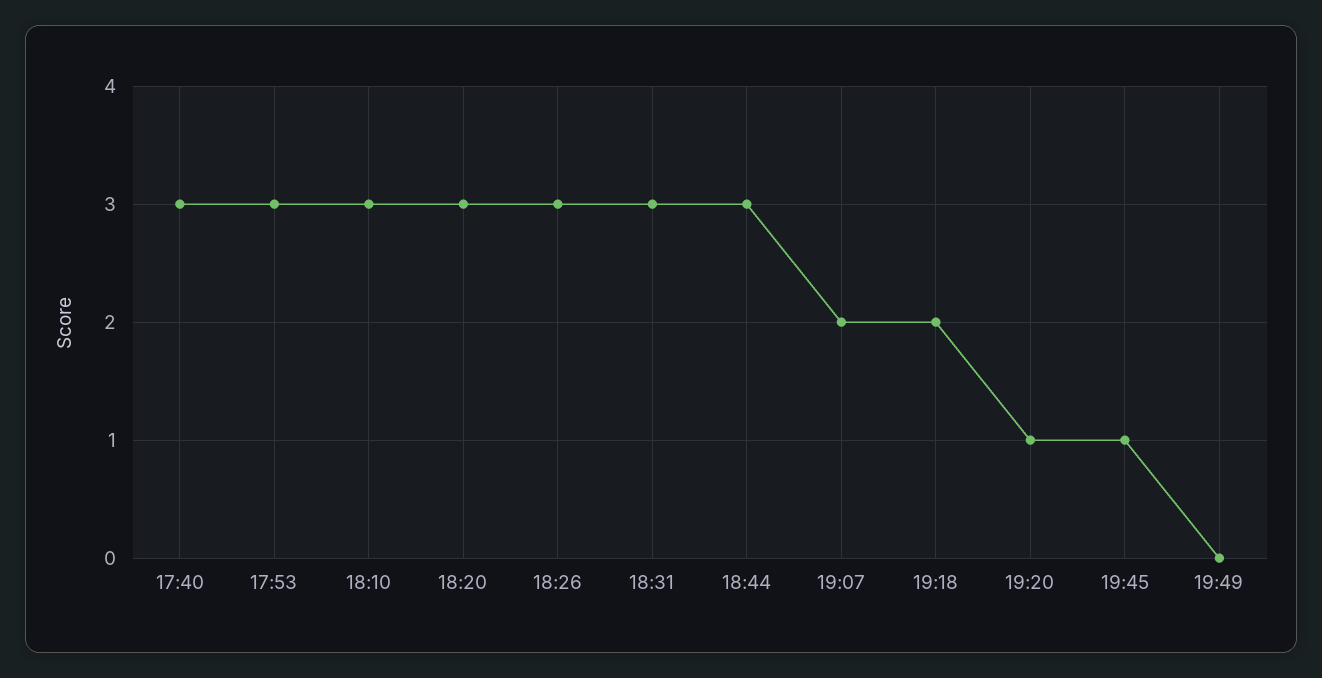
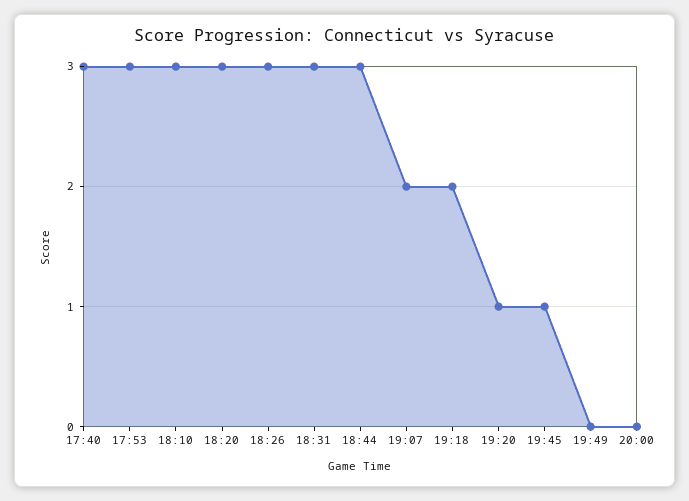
20:00: none -> 0

